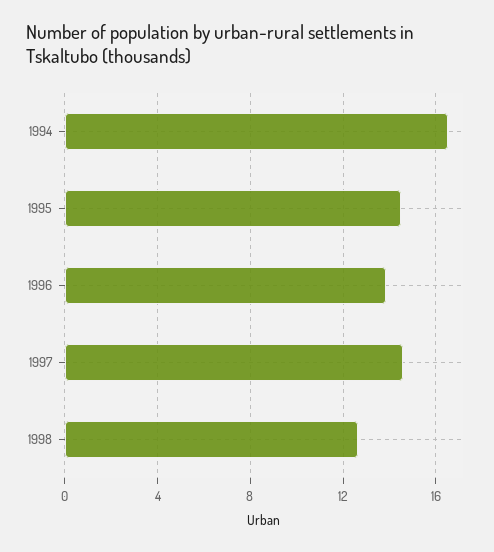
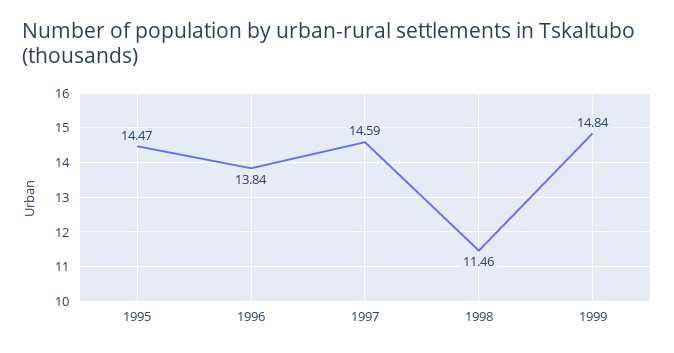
1994: 16.5 -> none
1998: 12.5 -> 11.46
1999: none -> 14.84

